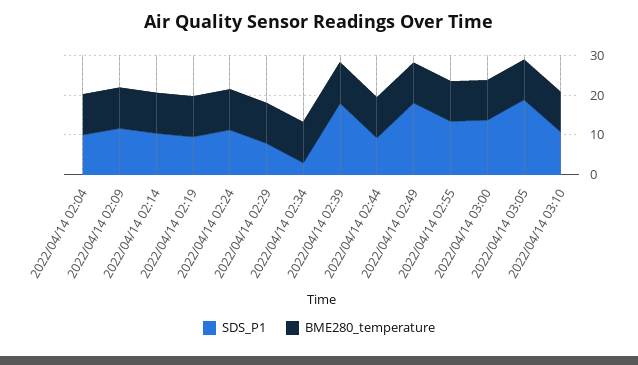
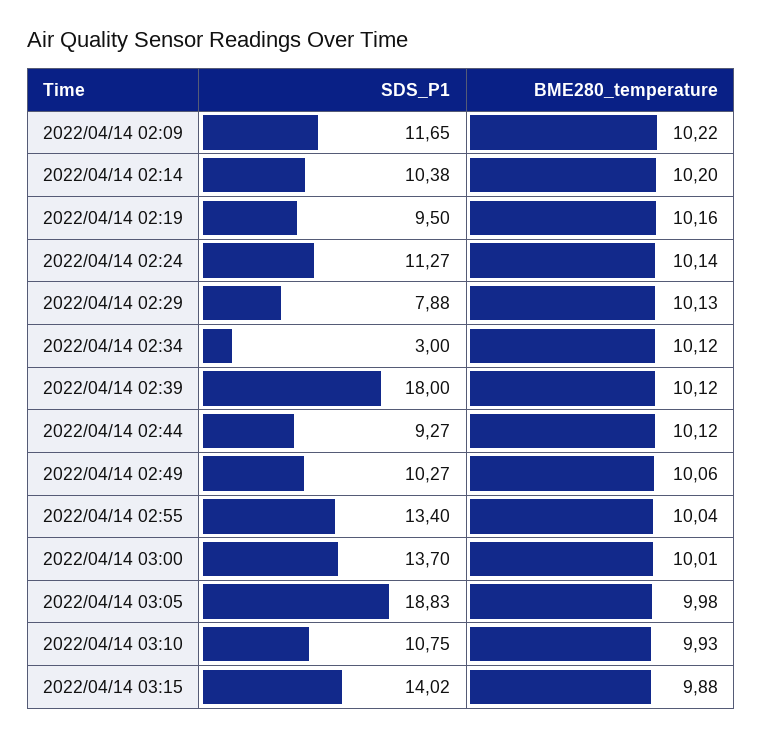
SDS_P1, 2022/04/14 02:04: 10 -> none
BME280_temperature, 2022/04/14 02:04: 10 -> none
SDS_P1, 2022/04/14 02:49: 17.5 -> 10.27
SDS_P1, 2022/04/14 03:15: none -> 14.02
BME280_temperature, 2022/04/14 03:15: none -> 9.88

